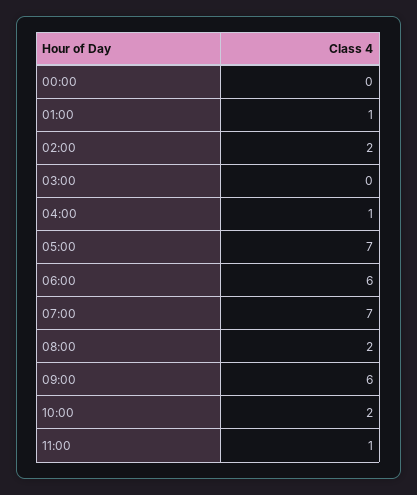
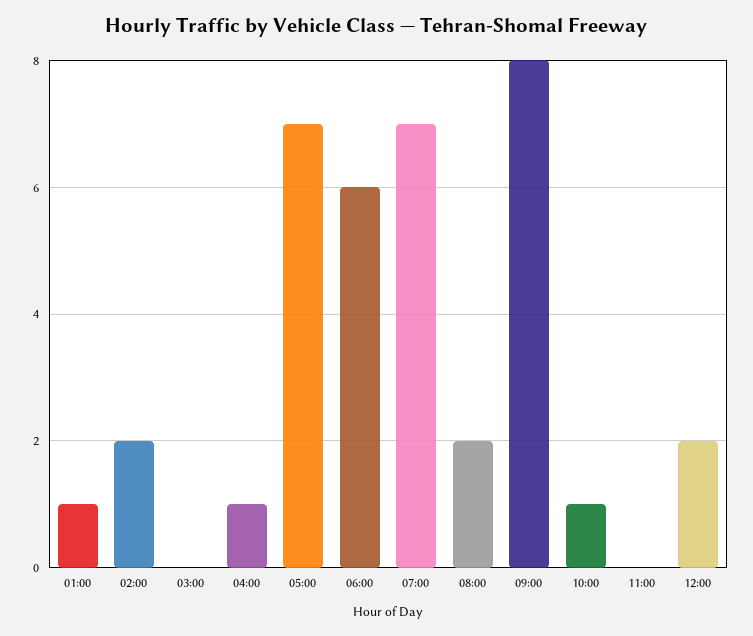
00:00: 0 -> none
09:00: 6 -> 8
10:00: 2 -> 1
11:00: 1 -> 0
12:00: none -> 2

